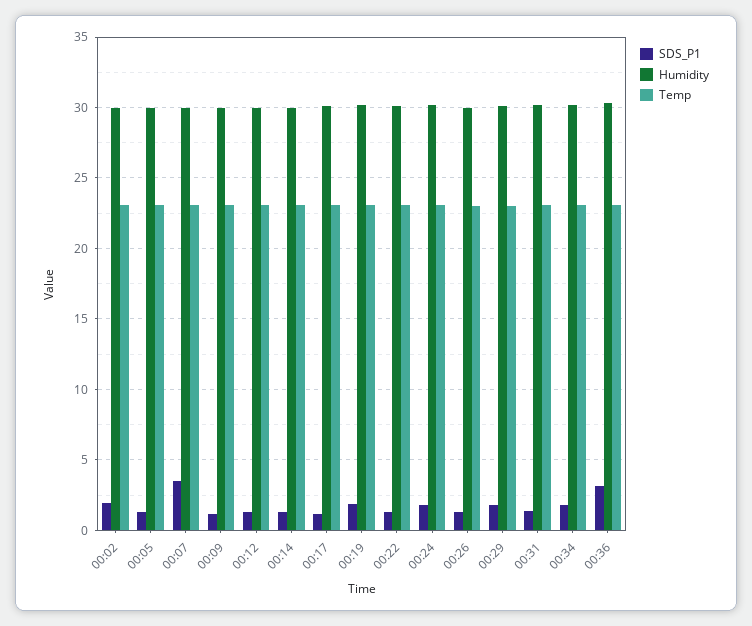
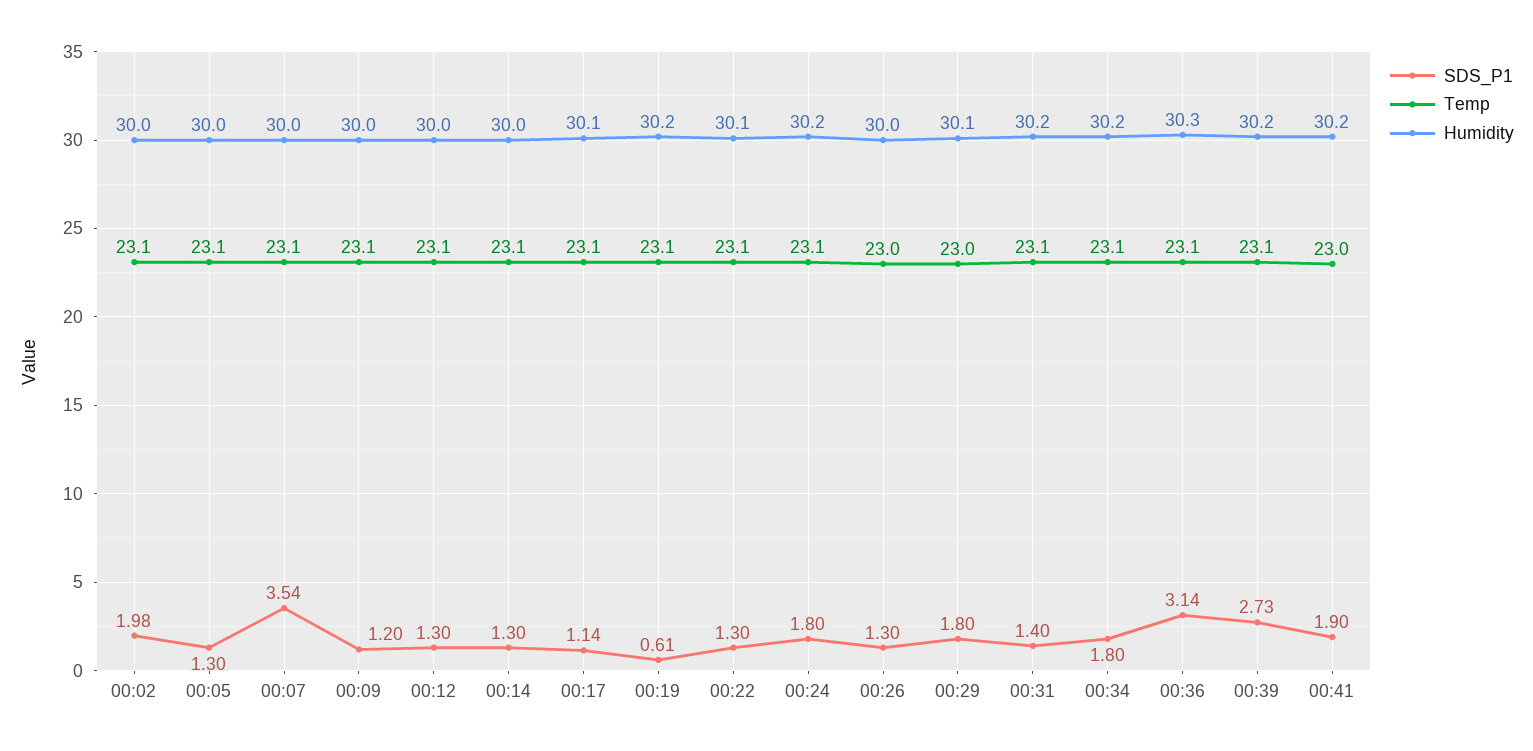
SDS_P1, 00:19: 2 -> 0.61
SDS_P1, 00:39: none -> 2.73
Temp, 00:39: none -> 23.1
Humidity, 00:39: none -> 30.2
SDS_P1, 00:41: none -> 1.9
Temp, 00:41: none -> 23
Humidity, 00:41: none -> 30.2

